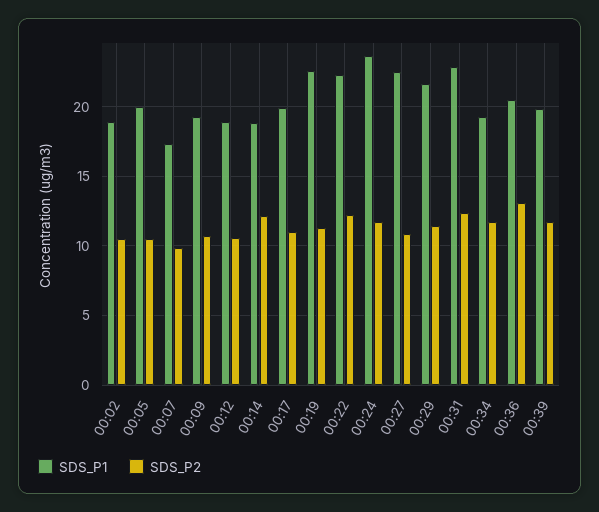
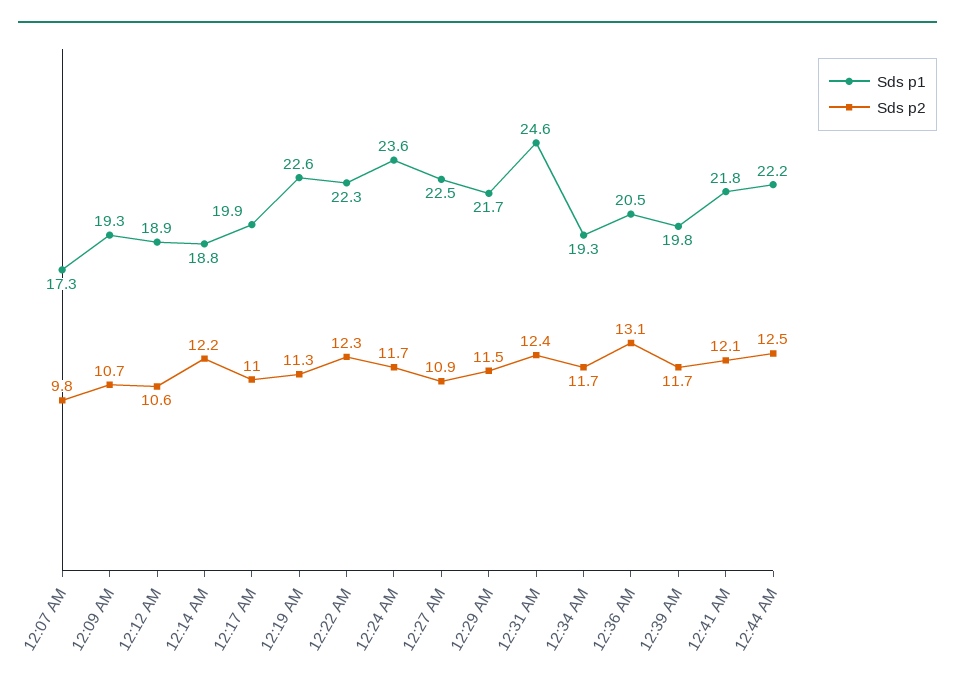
SDS_P1, 00:02: 19 -> none
SDS_P2, 00:02: 10.5 -> none
SDS_P1, 00:05: 20 -> none
SDS_P2, 00:05: 10.5 -> none
SDS_P1, 00:31: 23 -> 24.6
SDS_P1, 12:41 AM: none -> 21.8
SDS_P2, 12:41 AM: none -> 12.1
SDS_P1, 12:44 AM: none -> 22.2
SDS_P2, 12:44 AM: none -> 12.5

